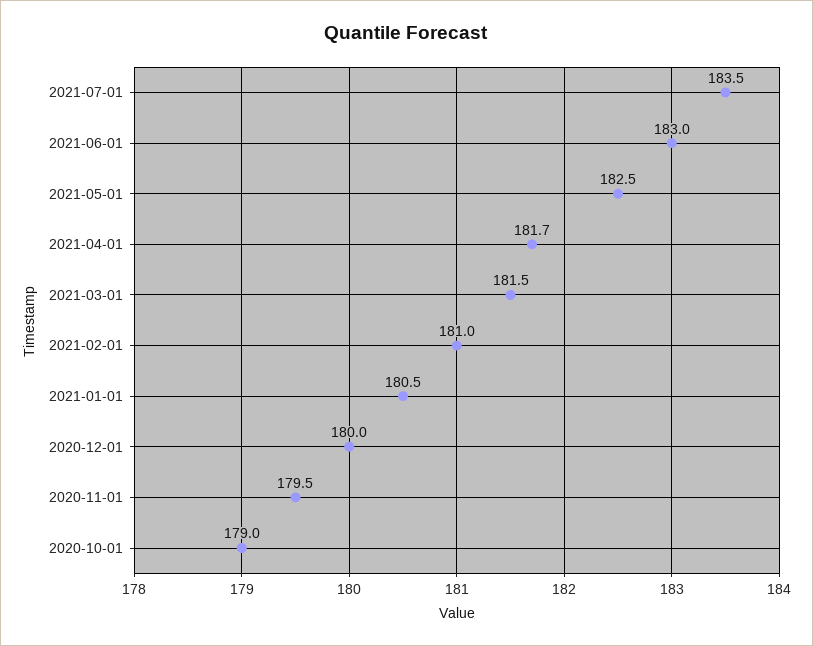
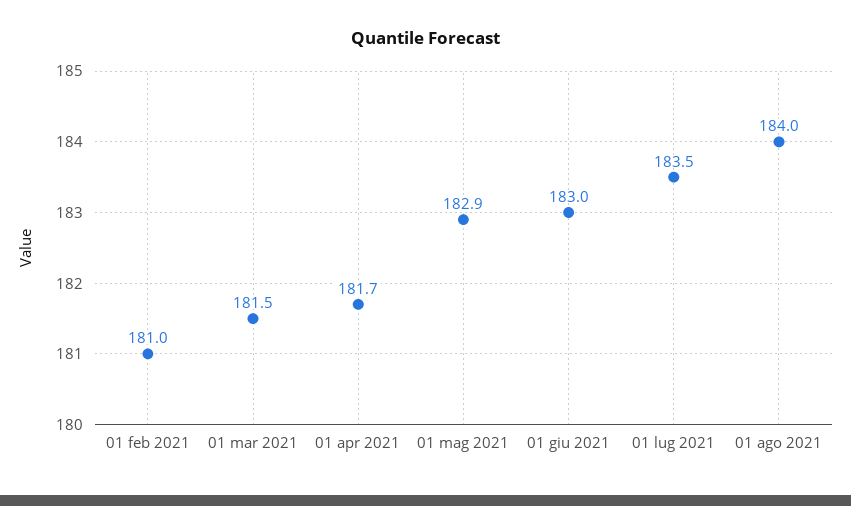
2021-05-01: 182.5 -> 182.9
2021-01-01: 180.5 -> none
2020-12-01: 180 -> none
2020-11-01: 179.5 -> none
2020-10-01: 179 -> none
01 ago 2021: none -> 184

